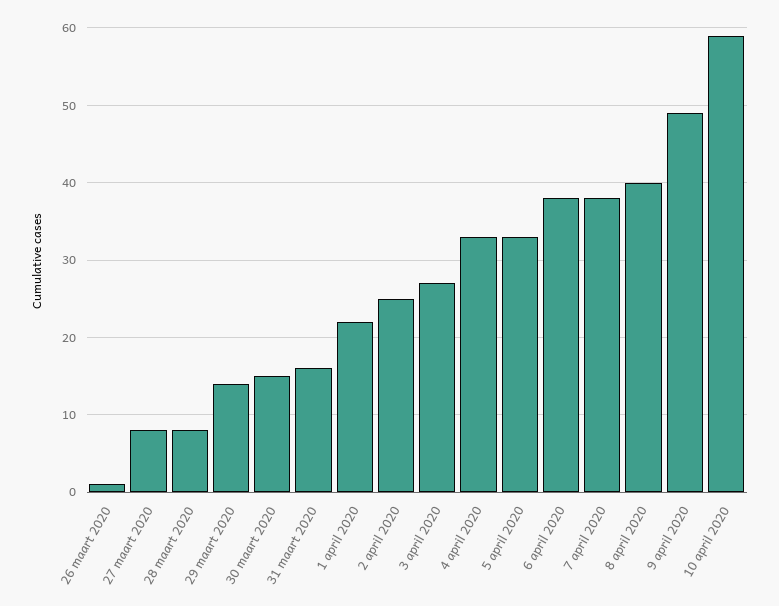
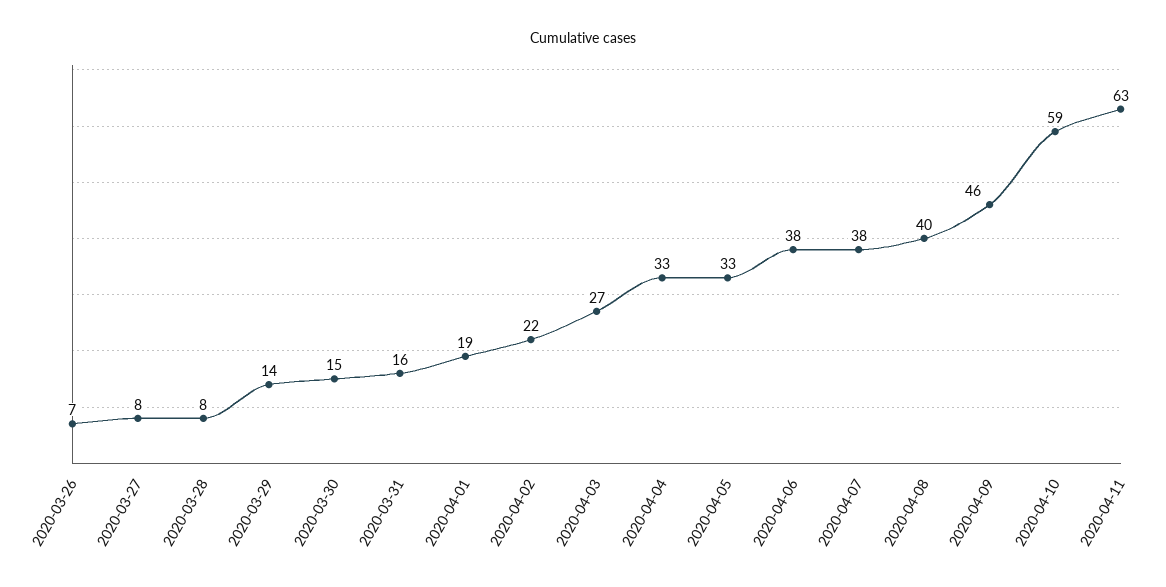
26 maart 2020: 1 -> 7
1 april 2020: 22 -> 19
2 april 2020: 25 -> 22
9 april 2020: 49 -> 46
2020-04-11: none -> 63

